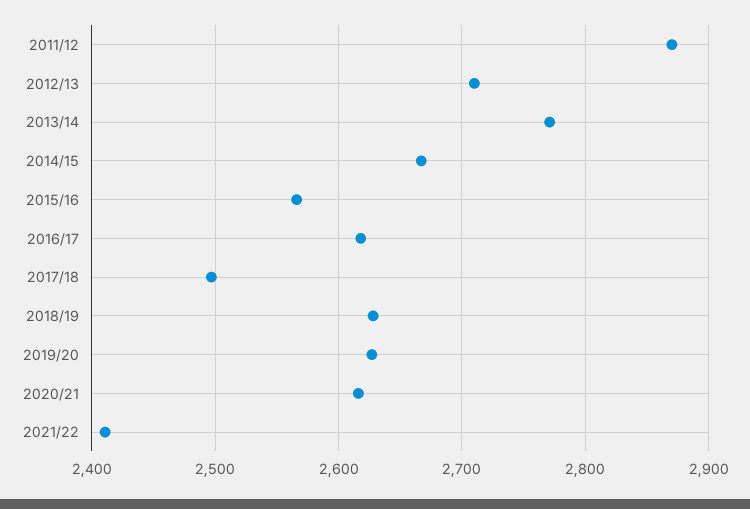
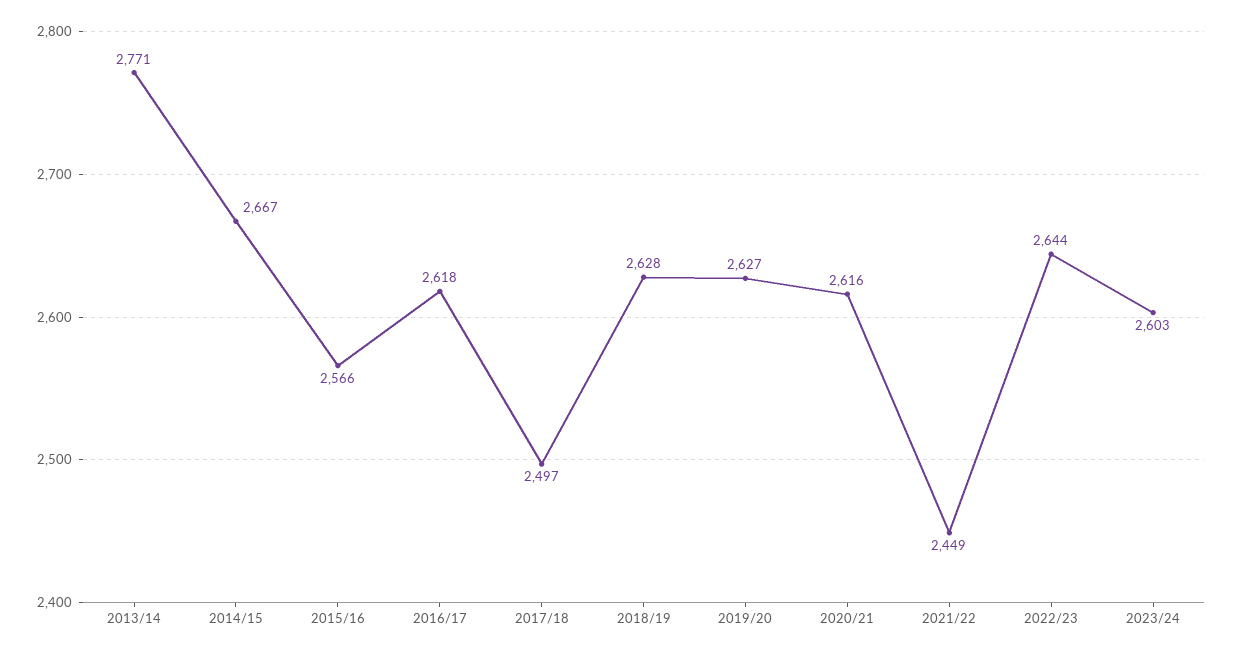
2011/12: 2870 -> none
2012/13: 2710 -> none
2021/22: 2410 -> 2449
2022/23: none -> 2644
2023/24: none -> 2603

